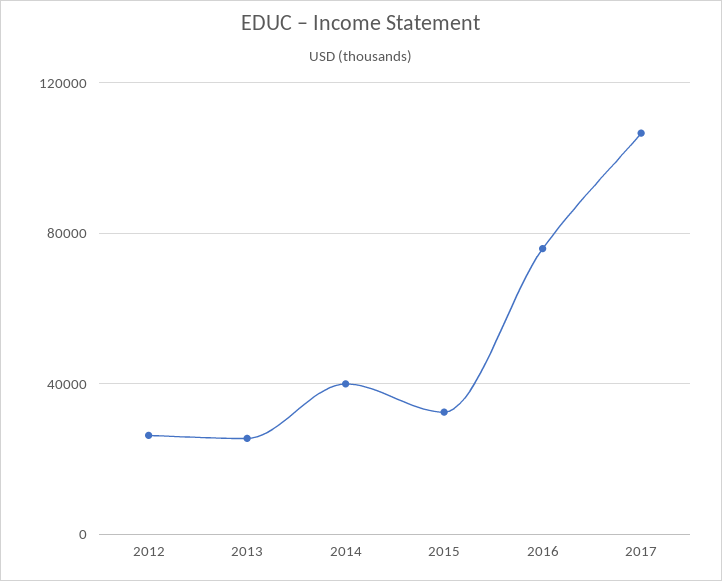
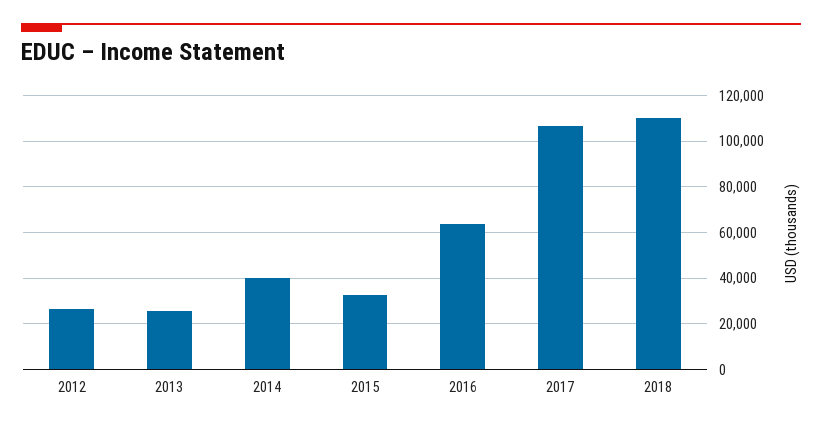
2016: 75000 -> 65000
2018: none -> 110000

